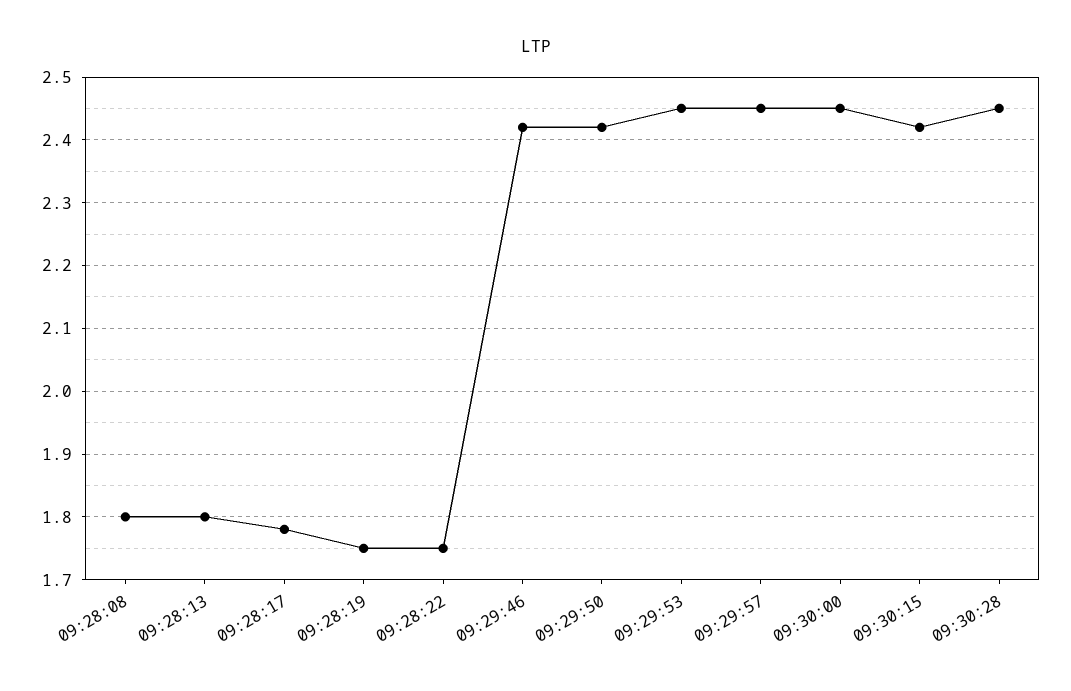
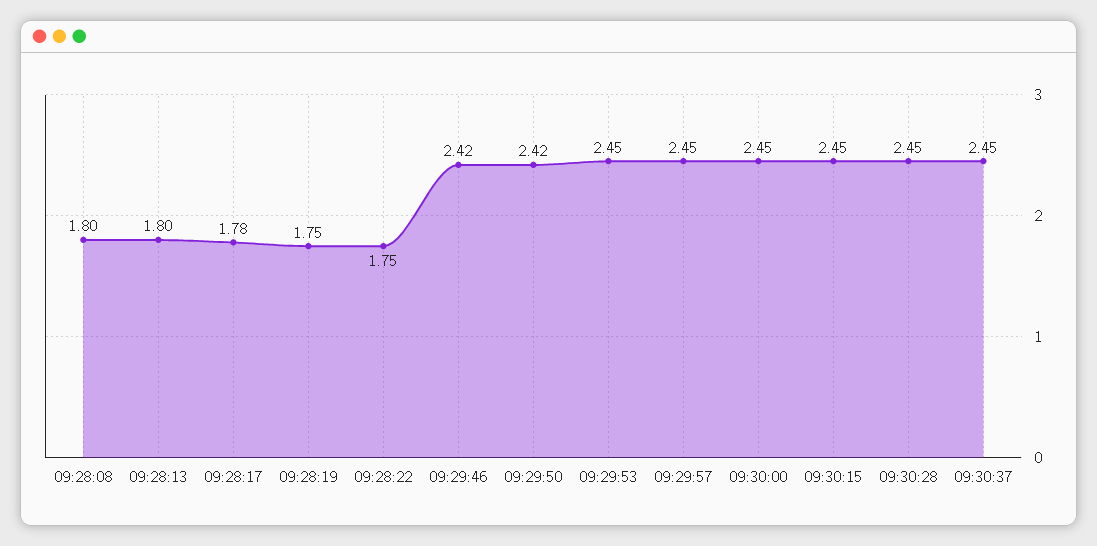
09:30:15: 2.42 -> 2.45
09:30:37: none -> 2.45

